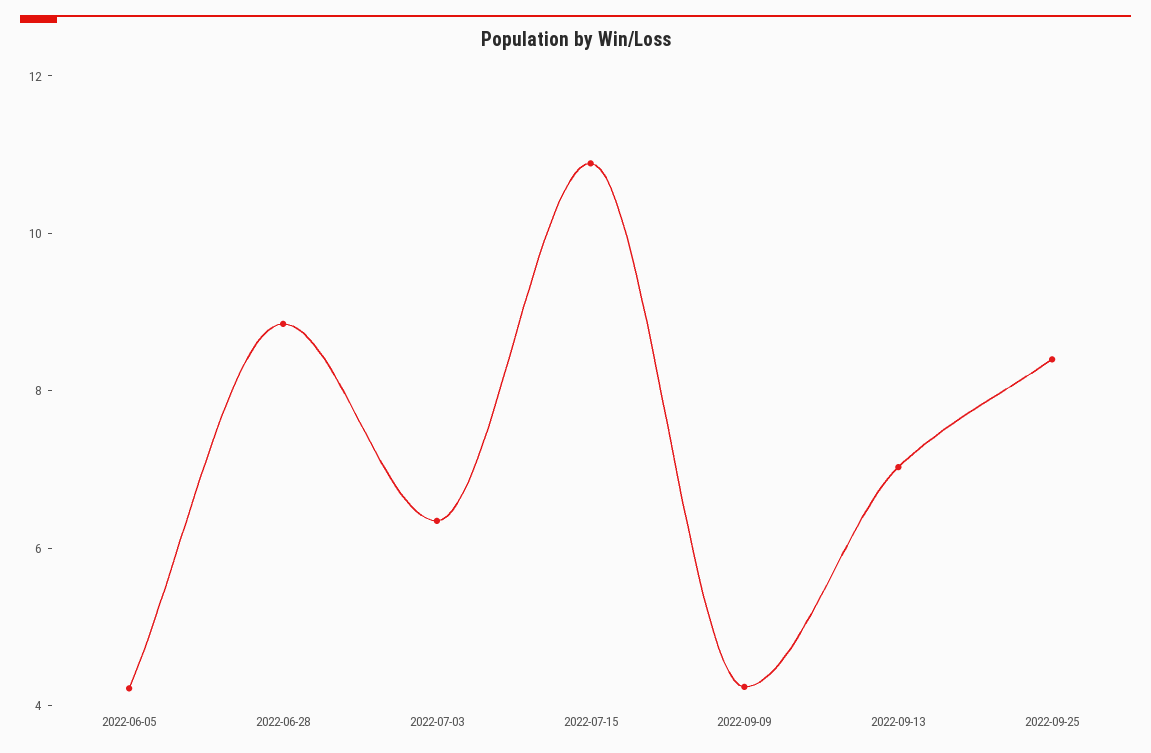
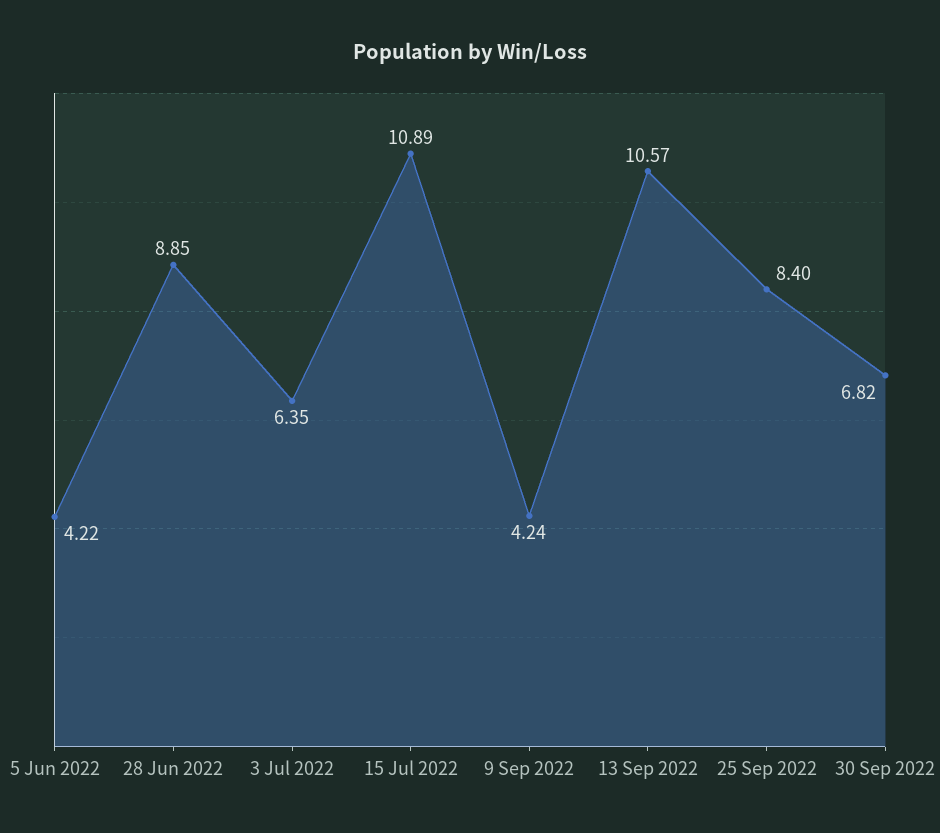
2022-09-13: 7 -> 10.57
30 Sep 2022: none -> 6.82

